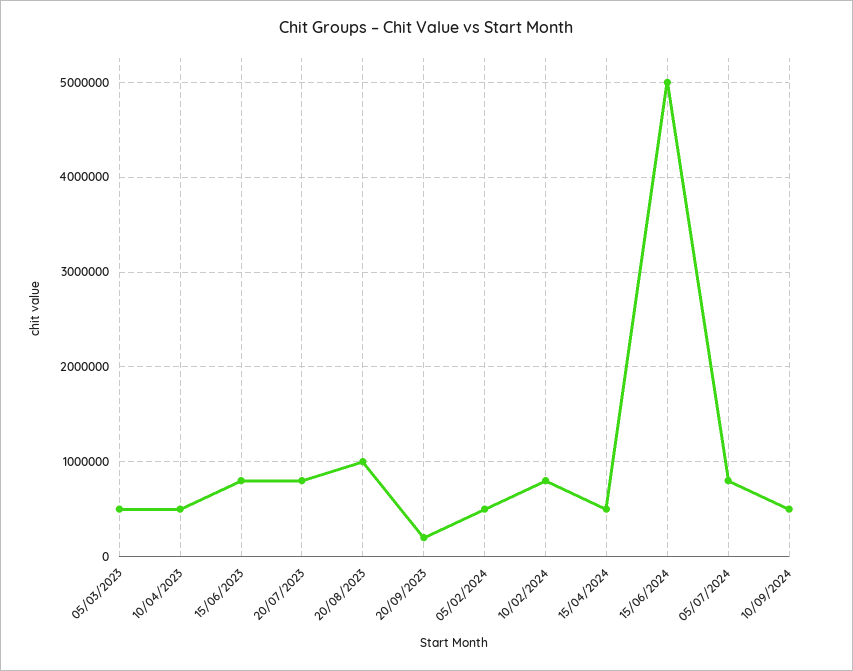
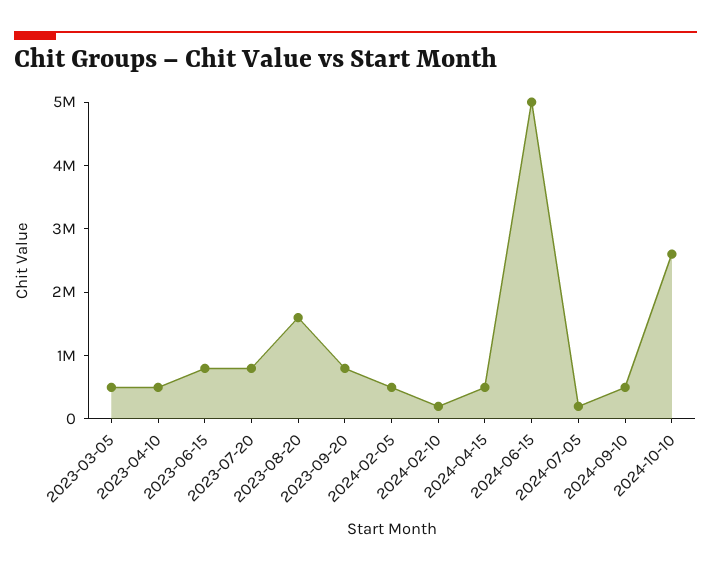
20/08/2023: 1000000 -> 1600000
20/09/2023: 200000 -> 800000
10/02/2024: 800000 -> 200000
05/07/2024: 800000 -> 200000
2024-10-10: none -> 2600000

